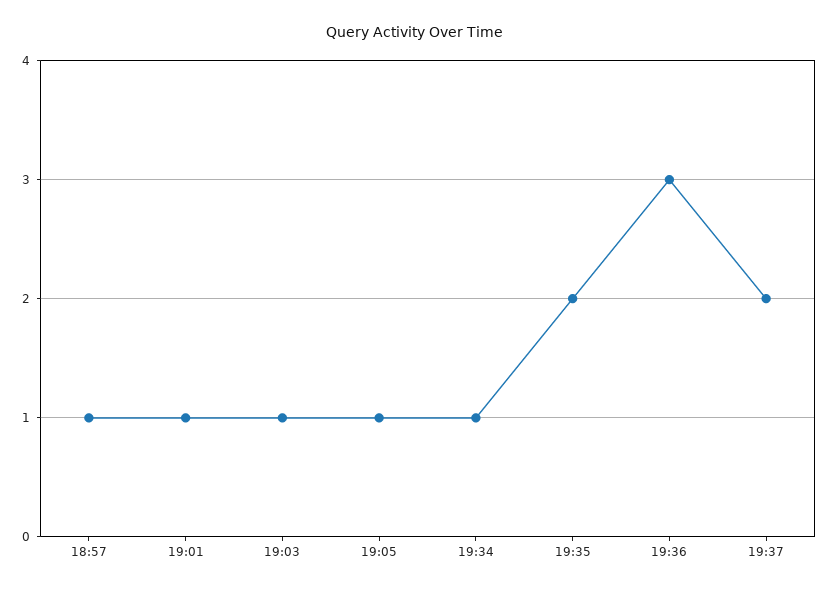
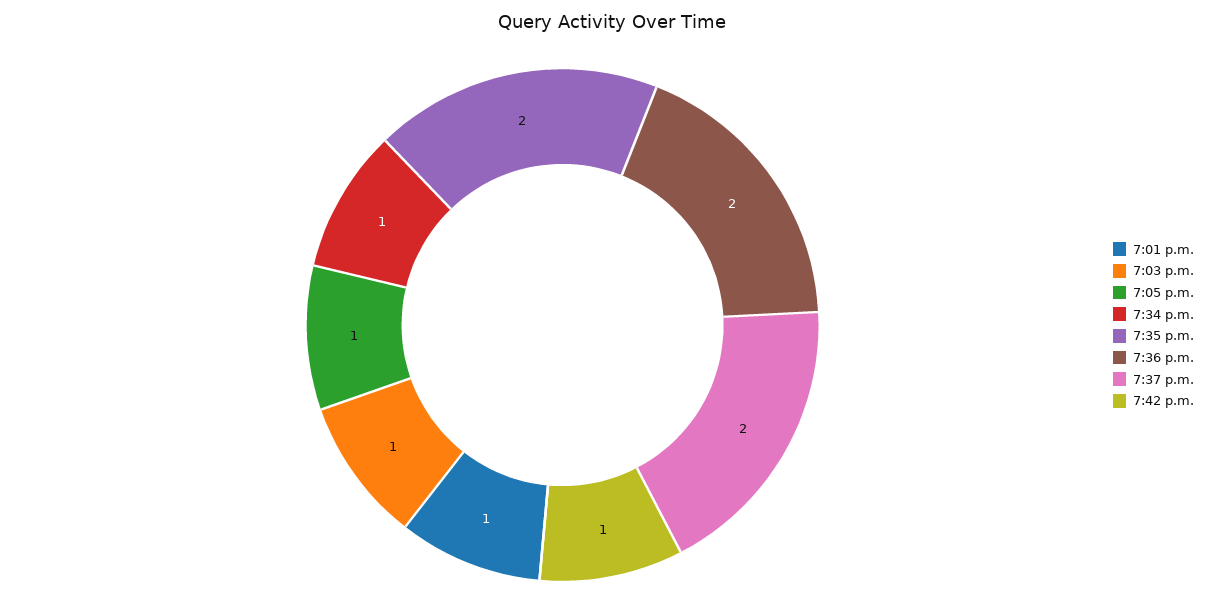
18:57: 1 -> none
19:36: 3 -> 2
7:42 p.m.: none -> 1

